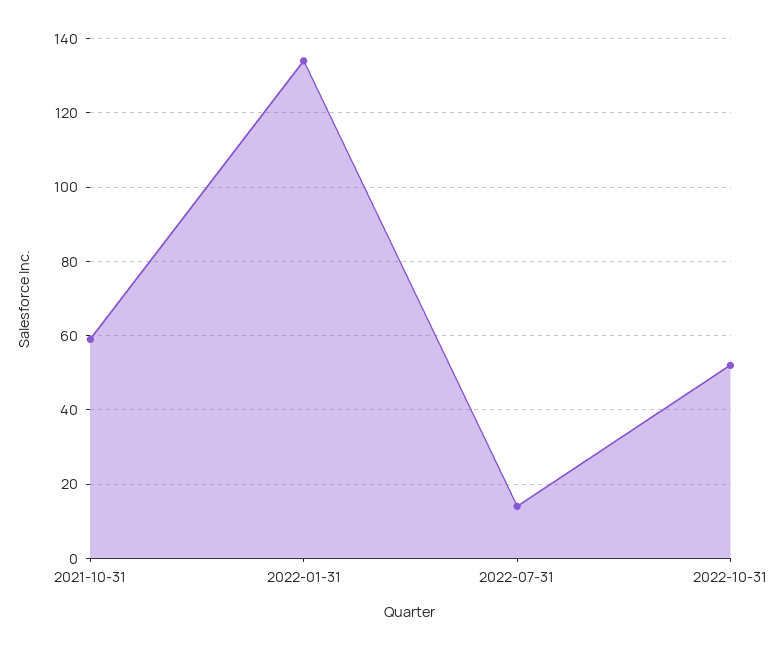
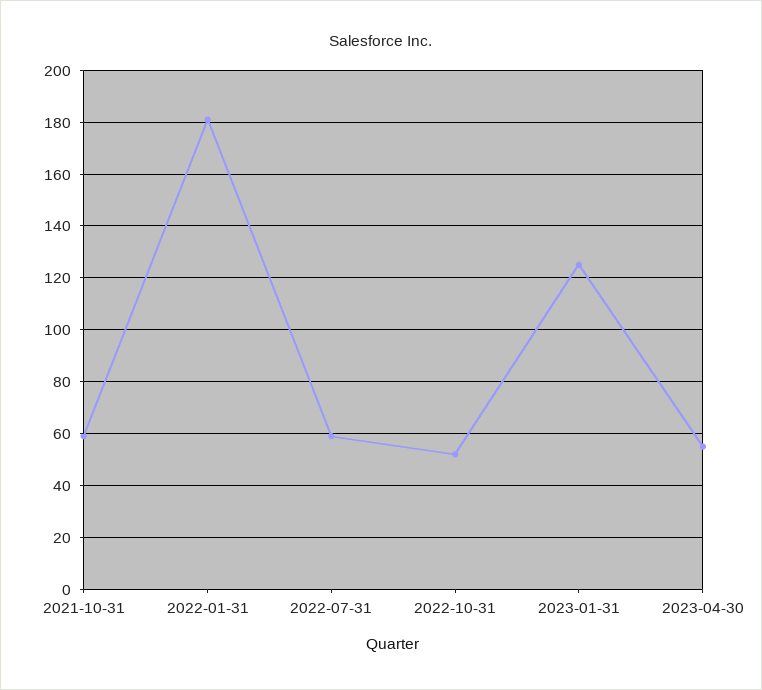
2022-01-31: 135 -> 180
2022-07-31: 15 -> 60
2023-01-31: none -> 125
2023-04-30: none -> 55

